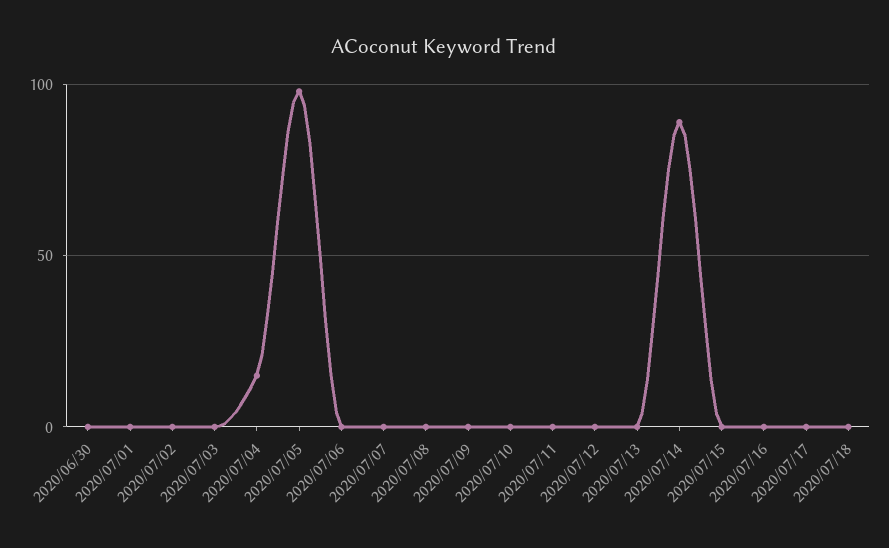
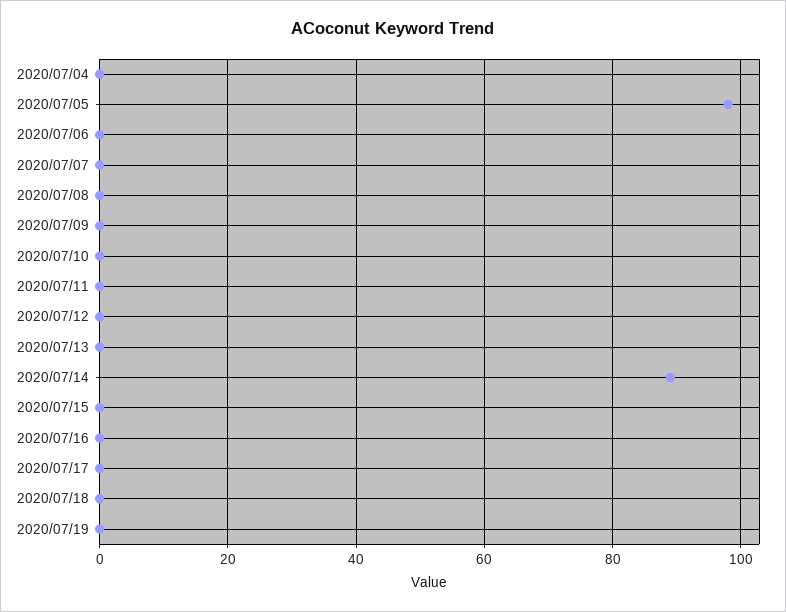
2020/06/30: 0 -> none
2020/07/01: 0 -> none
2020/07/02: 0 -> none
2020/07/03: 0 -> none
2020/07/04: 15 -> 0
2020/07/19: none -> 0

